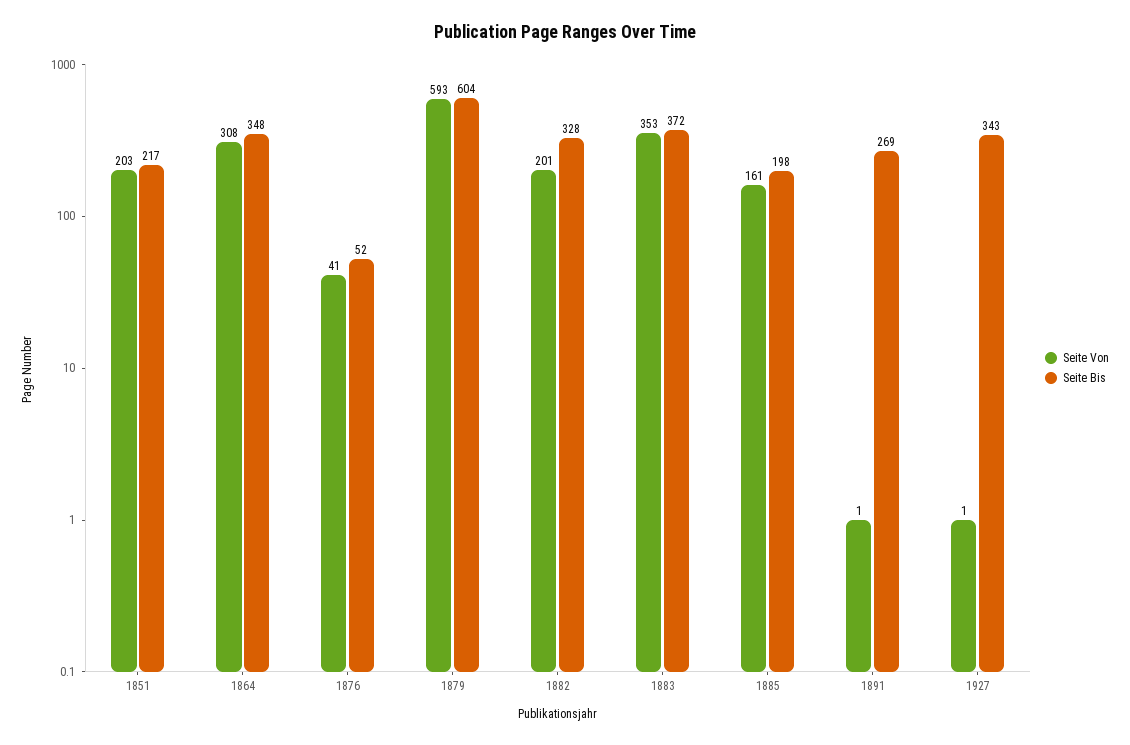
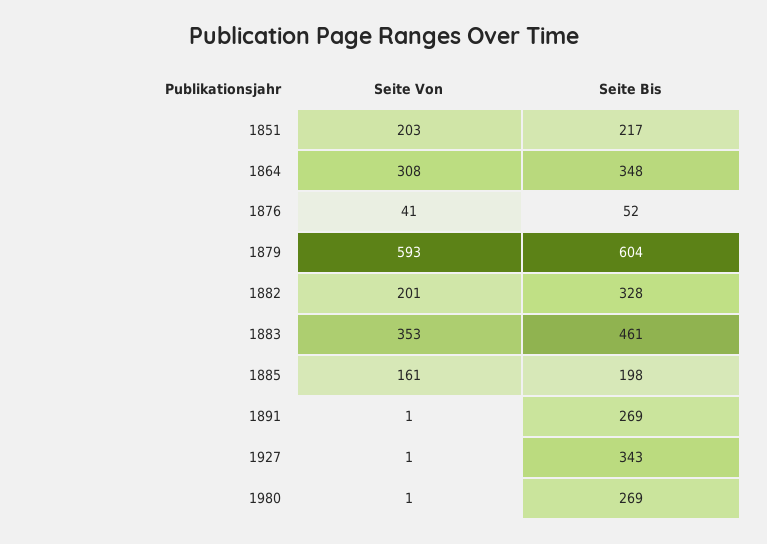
Seite Bis, 1883: 372 -> 461
Seite Von, 1980: none -> 1
Seite Bis, 1980: none -> 269

